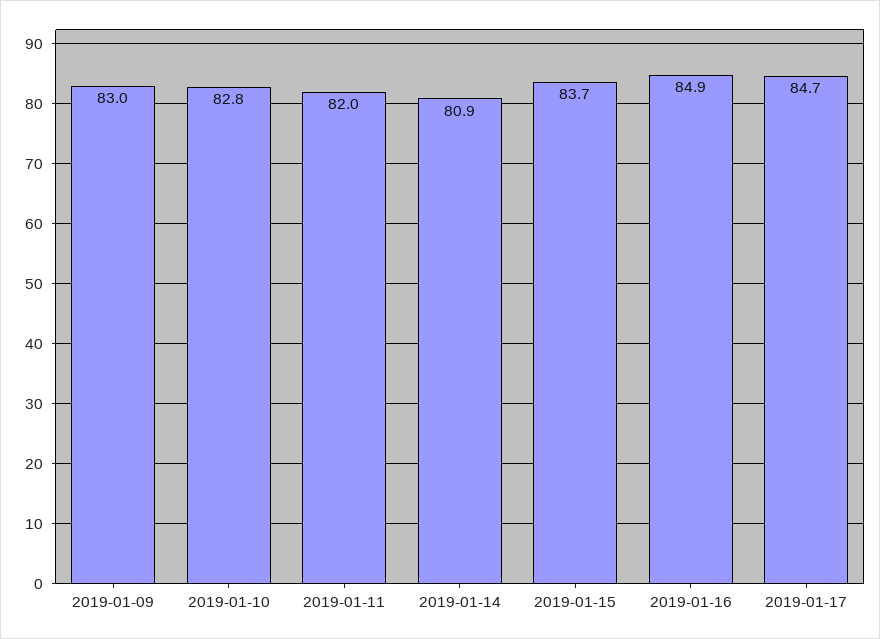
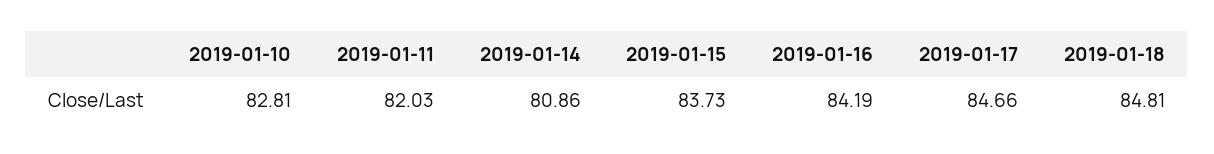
2019-01-09: 83 -> none
2019-01-16: 84.9 -> 84.19
2019-01-18: none -> 84.81

